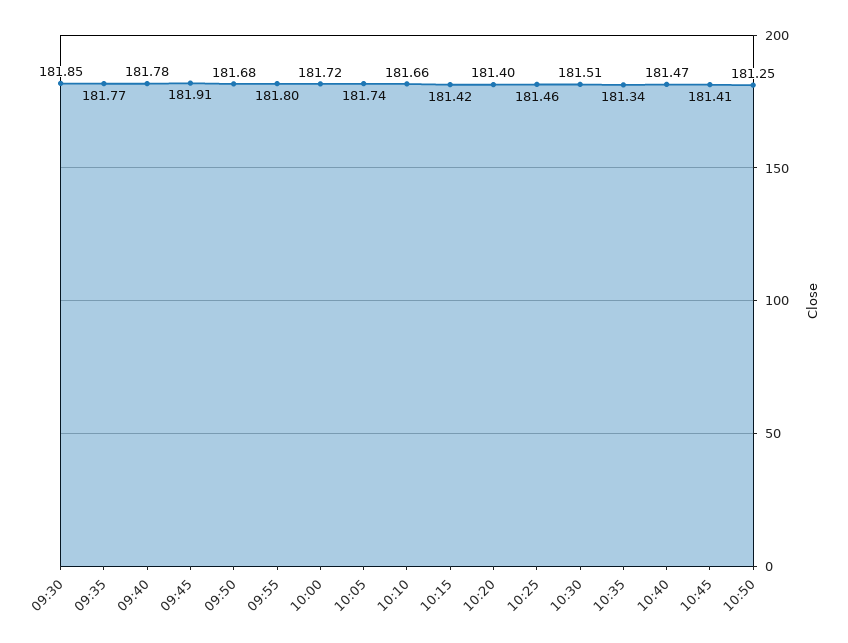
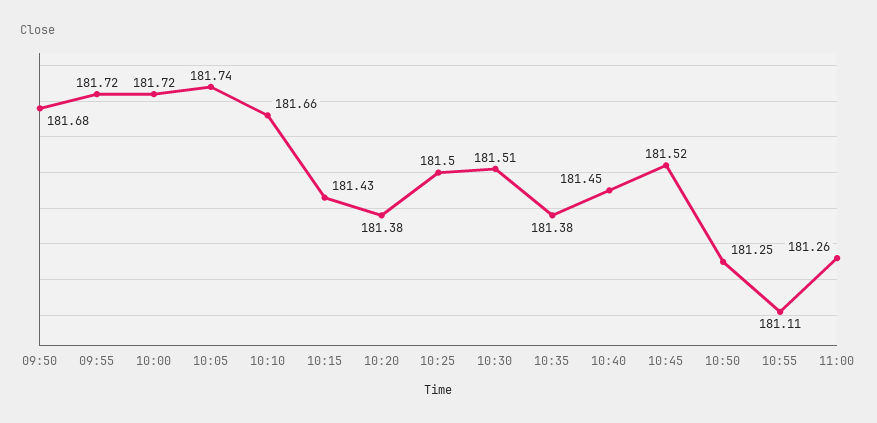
09:30: 181.85 -> none
09:35: 181.77 -> none
09:40: 181.78 -> none
09:45: 181.91 -> none
09:55: 181.8 -> 181.72
10:15: 181.42 -> 181.43
10:20: 181.4 -> 181.38
10:25: 181.46 -> 181.5
10:35: 181.34 -> 181.38
10:40: 181.47 -> 181.45
10:45: 181.41 -> 181.52
10:55: none -> 181.11
11:00: none -> 181.26

